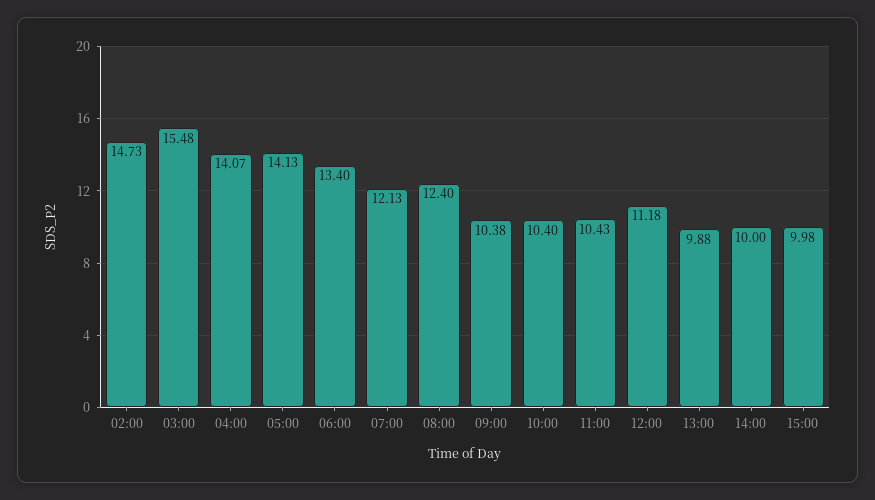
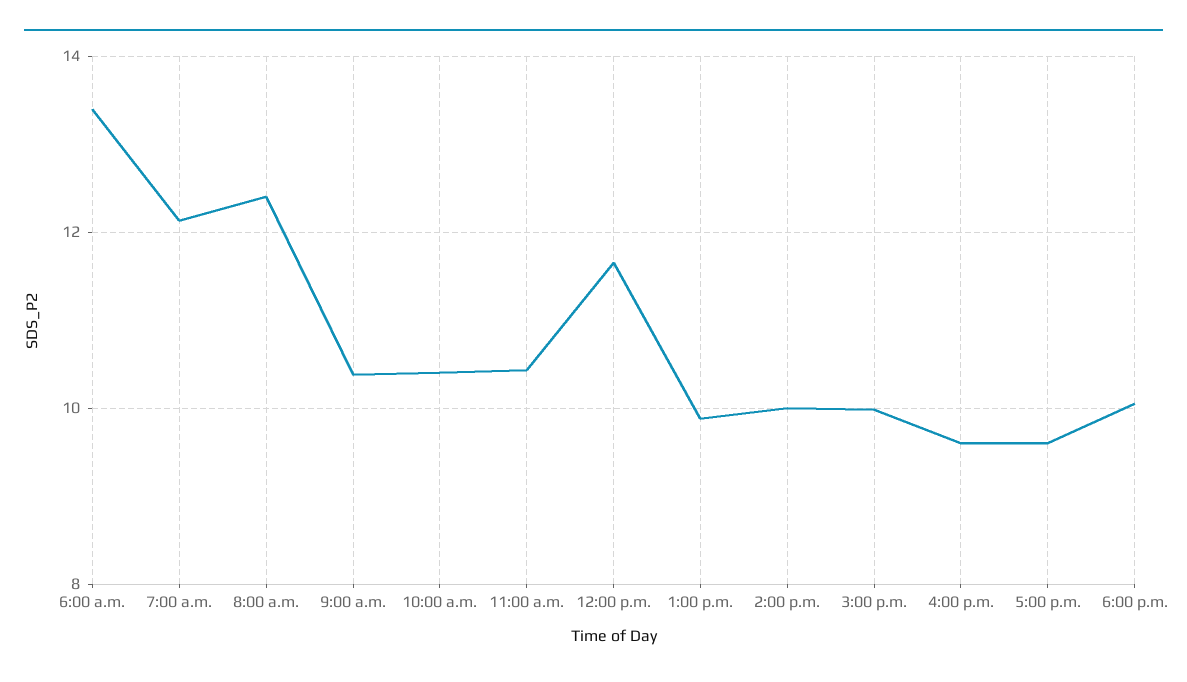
02:00: 14.73 -> none
03:00: 15.48 -> none
04:00: 14.07 -> none
05:00: 14.13 -> none
12:00: 11.18 -> 11.6
4:00 p.m.: none -> 9.6
5:00 p.m.: none -> 9.6
6:00 p.m.: none -> 10

